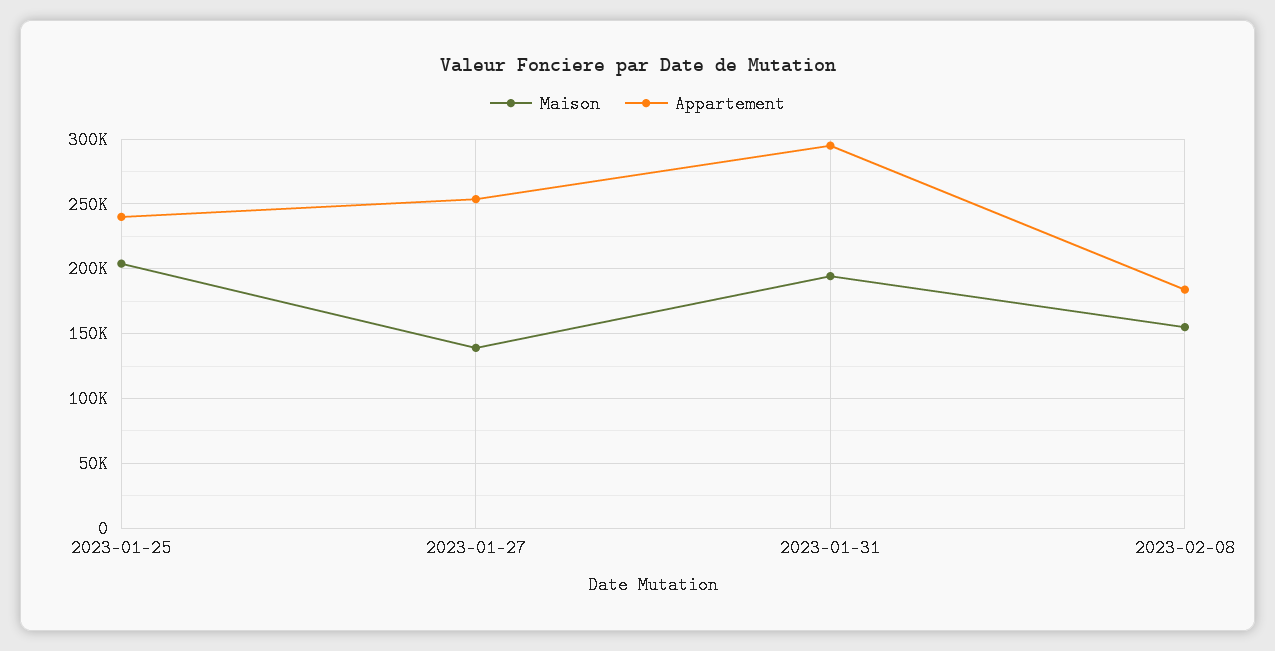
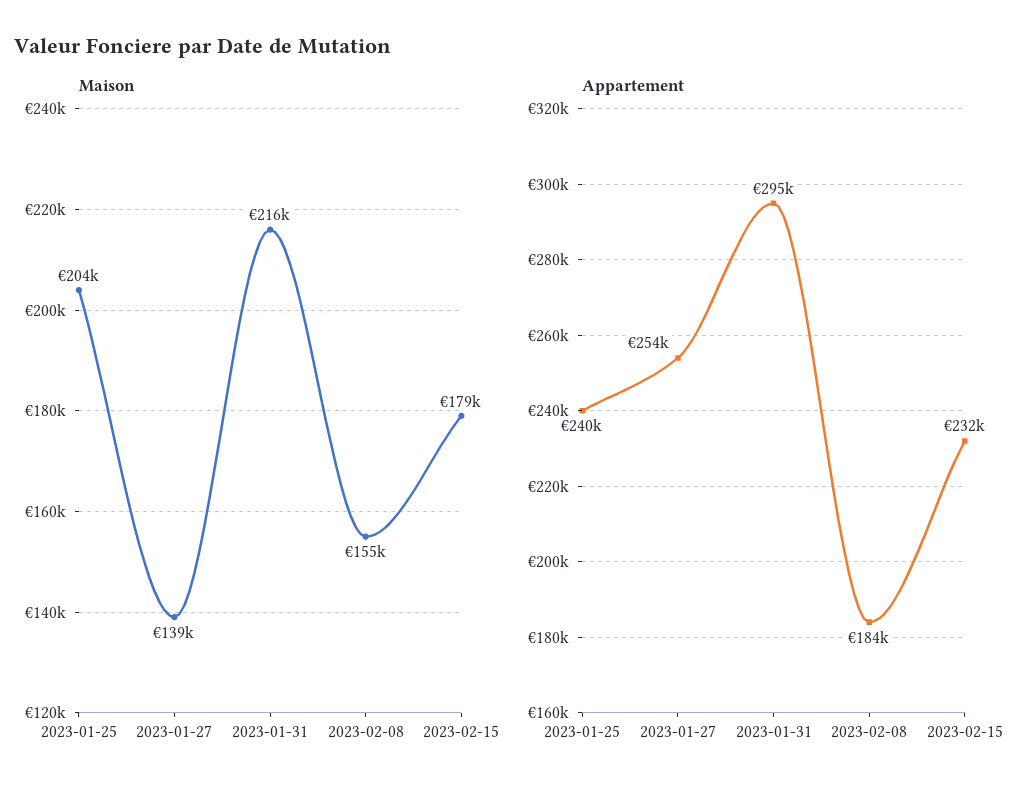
Maison, 2023-01-31: 195000 -> 216000
Maison, 2023-02-15: none -> 179000
Appartement, 2023-02-15: none -> 232000

